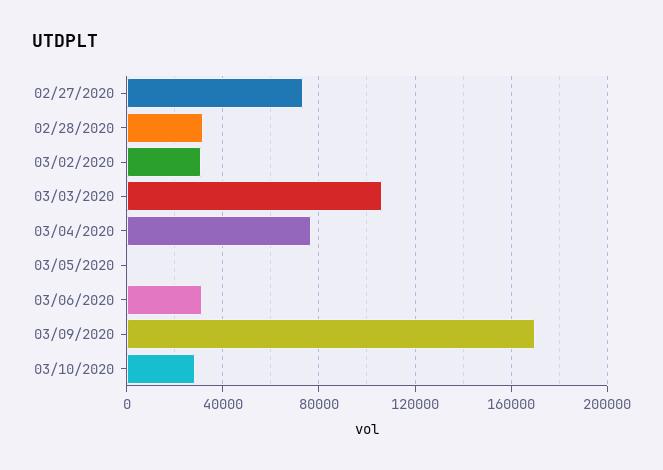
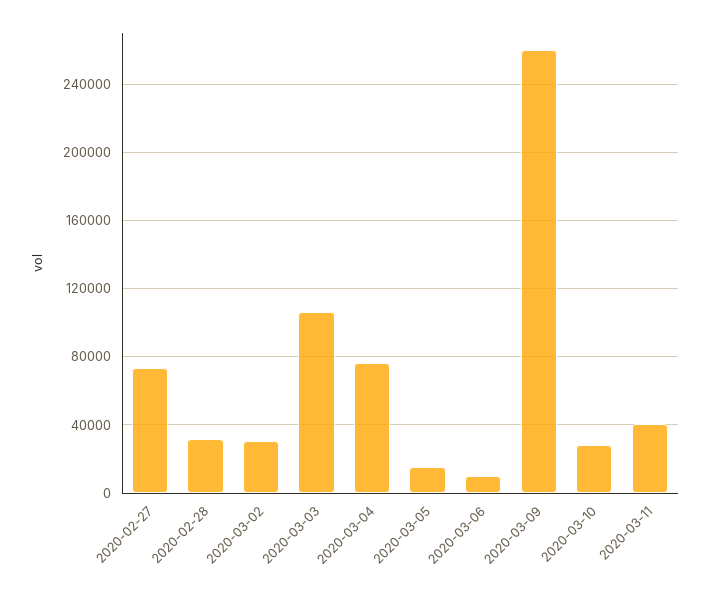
03/05/2020: 0 -> 15000
03/06/2020: 30000 -> 10000
03/09/2020: 170000 -> 260000
2020-03-11: none -> 40000

